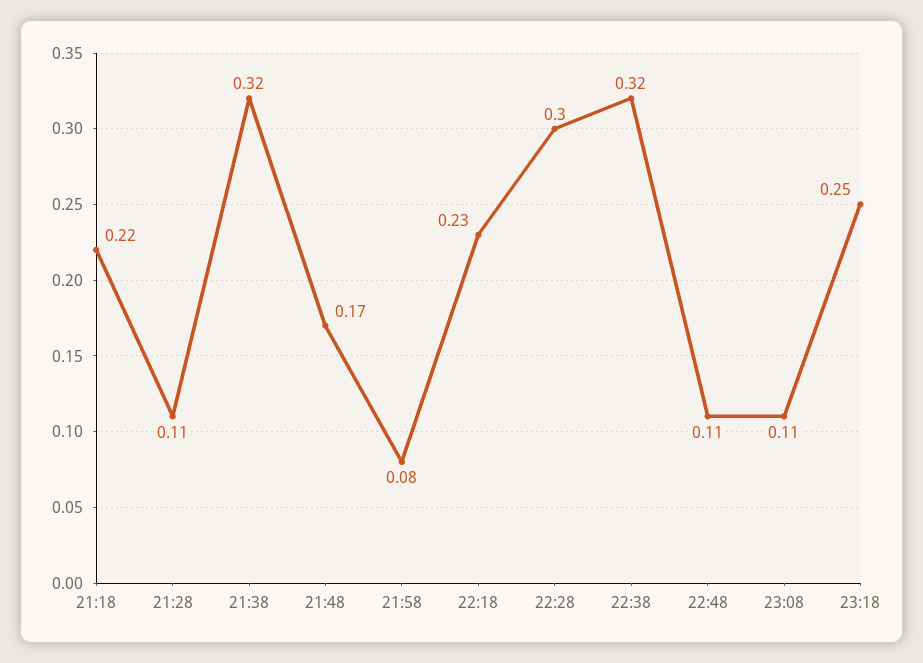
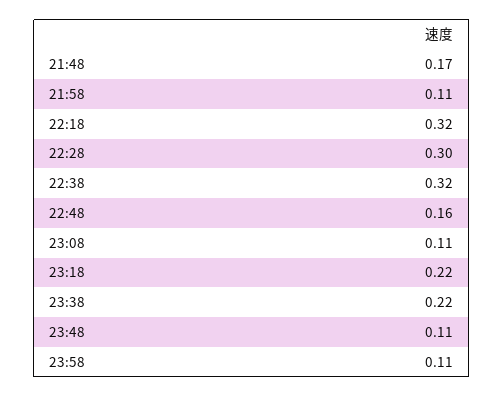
21:18: 0.22 -> none
21:28: 0.11 -> none
21:38: 0.32 -> none
21:58: 0.08 -> 0.11
22:18: 0.23 -> 0.32
22:48: 0.11 -> 0.16
23:18: 0.25 -> 0.22
23:38: none -> 0.22
23:48: none -> 0.11
23:58: none -> 0.11

